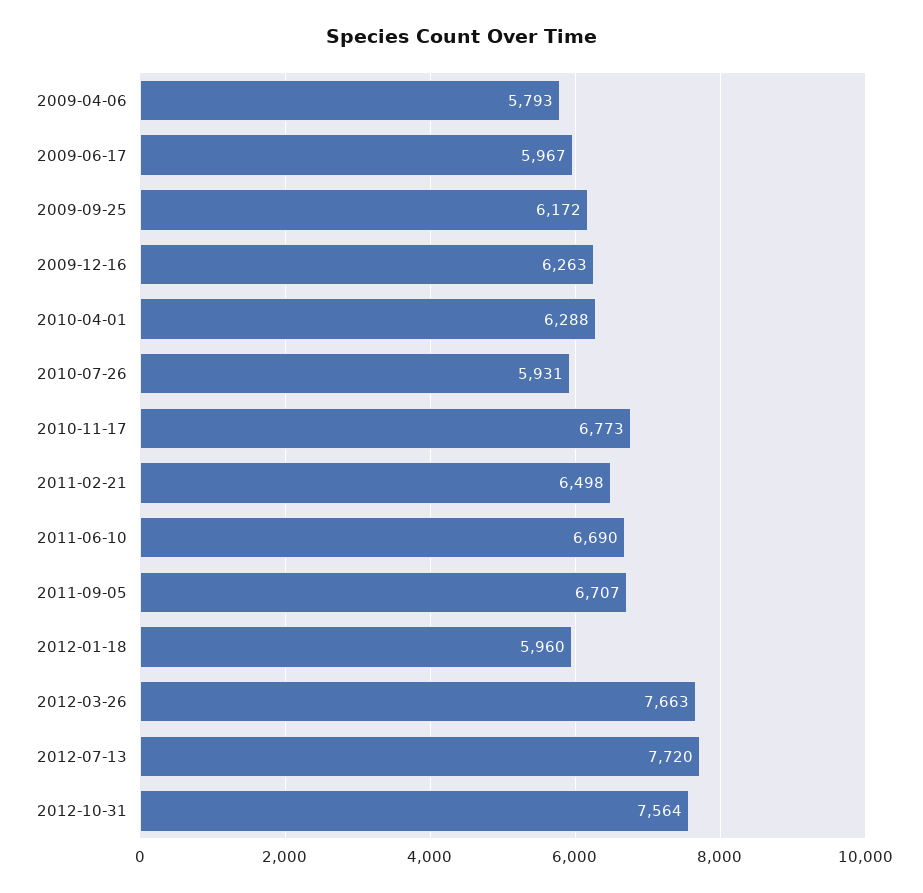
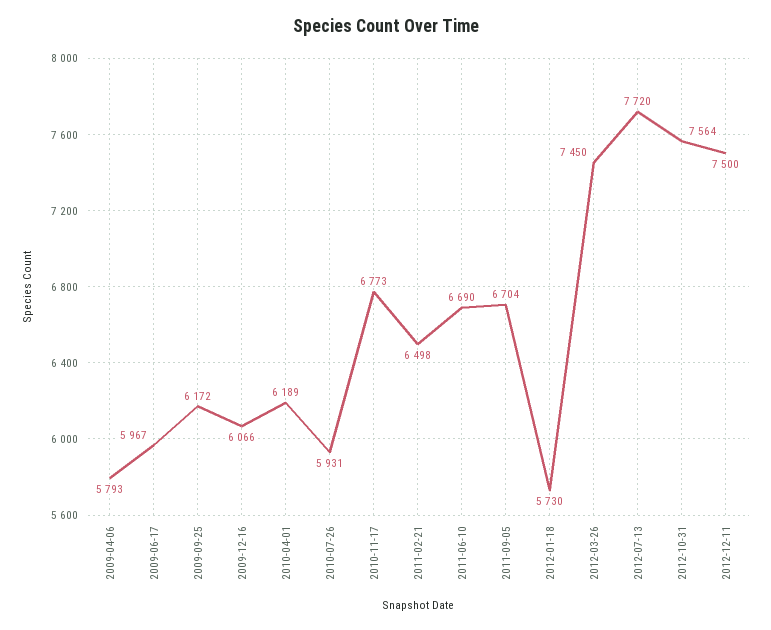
2009-12-16: 6263 -> 6066
2010-04-01: 6288 -> 6189
2011-09-05: 6707 -> 6704
2012-01-18: 5960 -> 5730
2012-03-26: 7663 -> 7450
2012-12-11: none -> 7500

